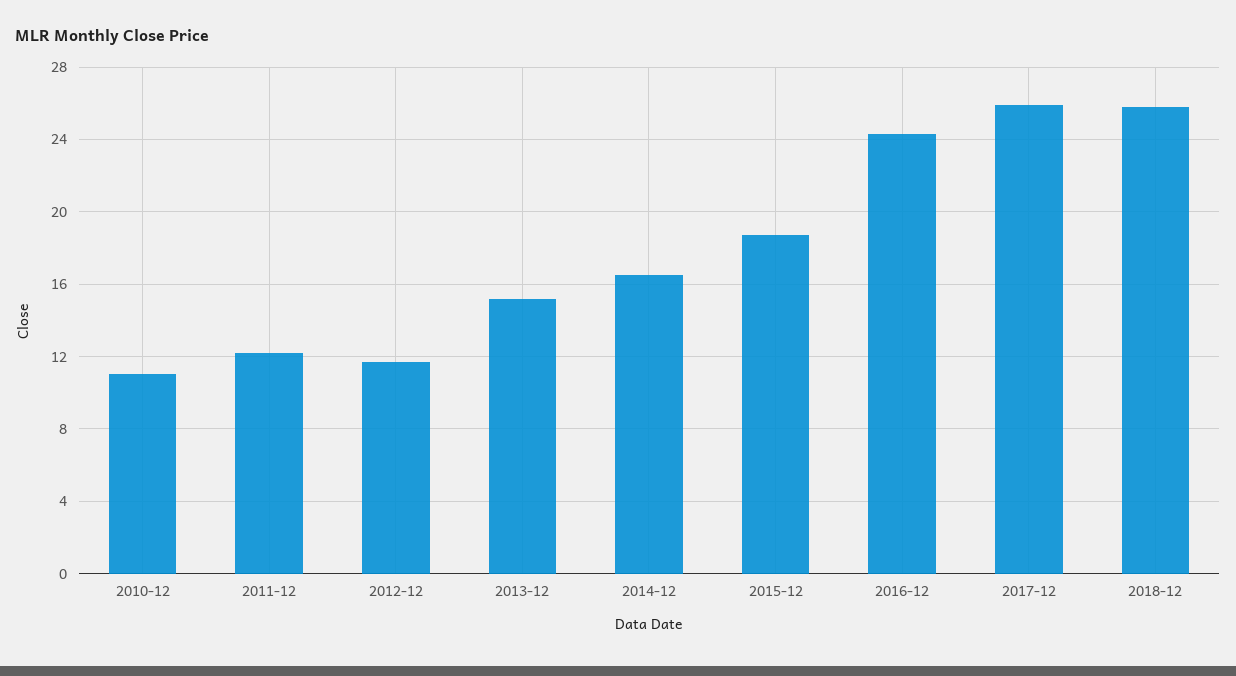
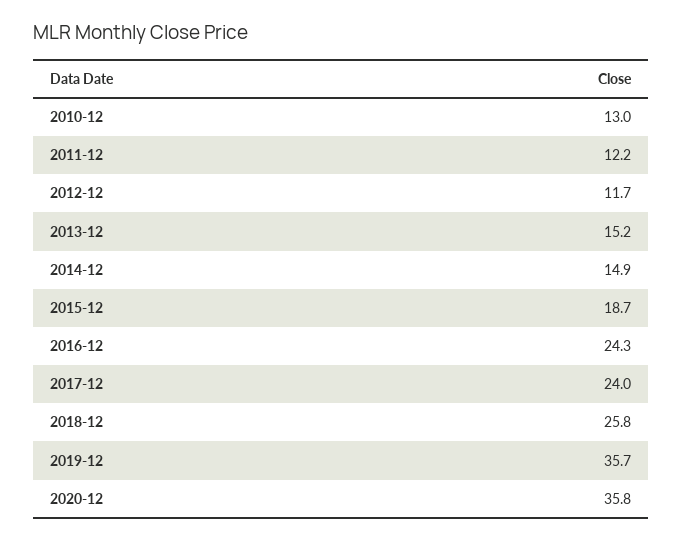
2010-12: 11 -> 13
2014-12: 16.5 -> 14.9
2017-12: 26 -> 24
2019-12: none -> 35.7
2020-12: none -> 35.8

